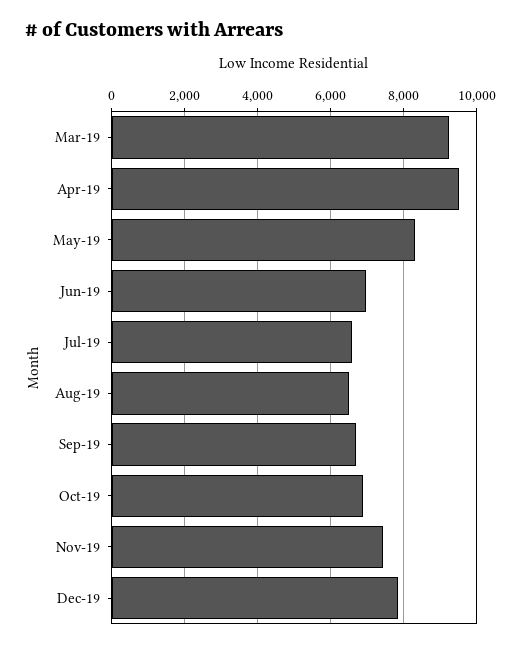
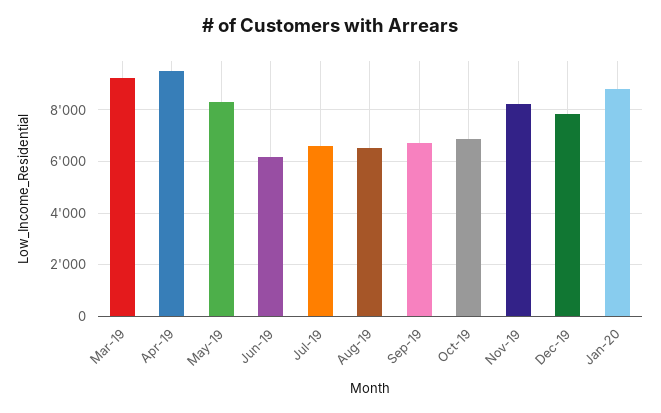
Jun-19: 7000 -> 6250
Nov-19: 7400 -> 8250
Jan-20: none -> 8750

